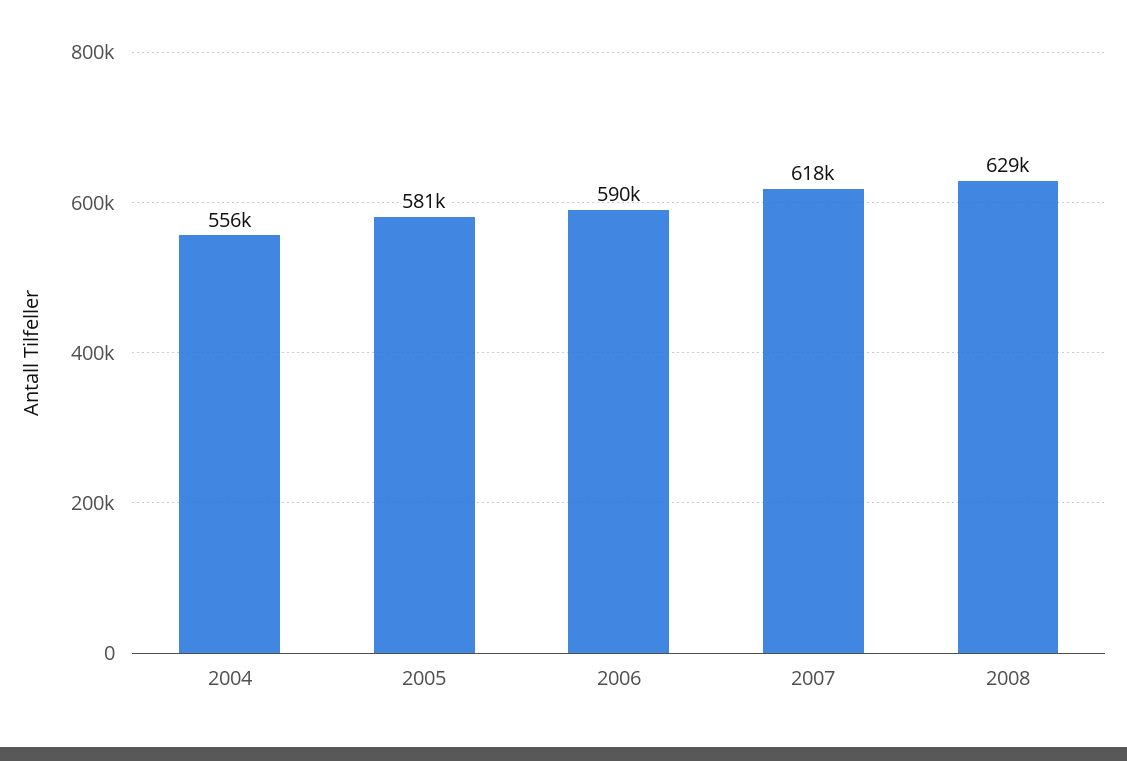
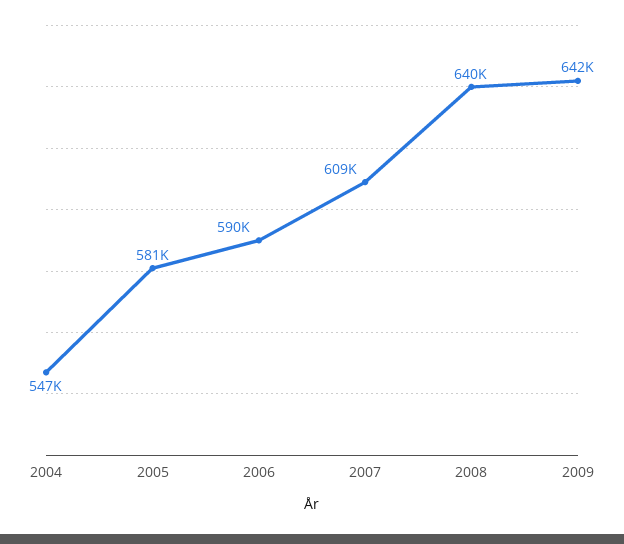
2004: 556000 -> 547000
2007: 618000 -> 609000
2008: 629000 -> 640000
2009: none -> 642000

